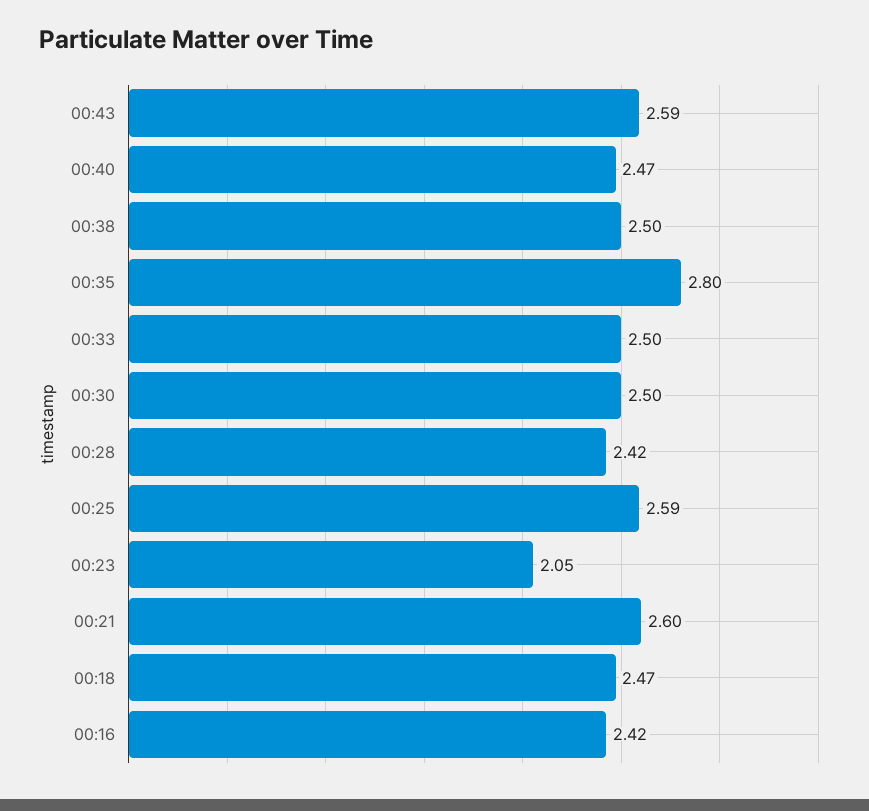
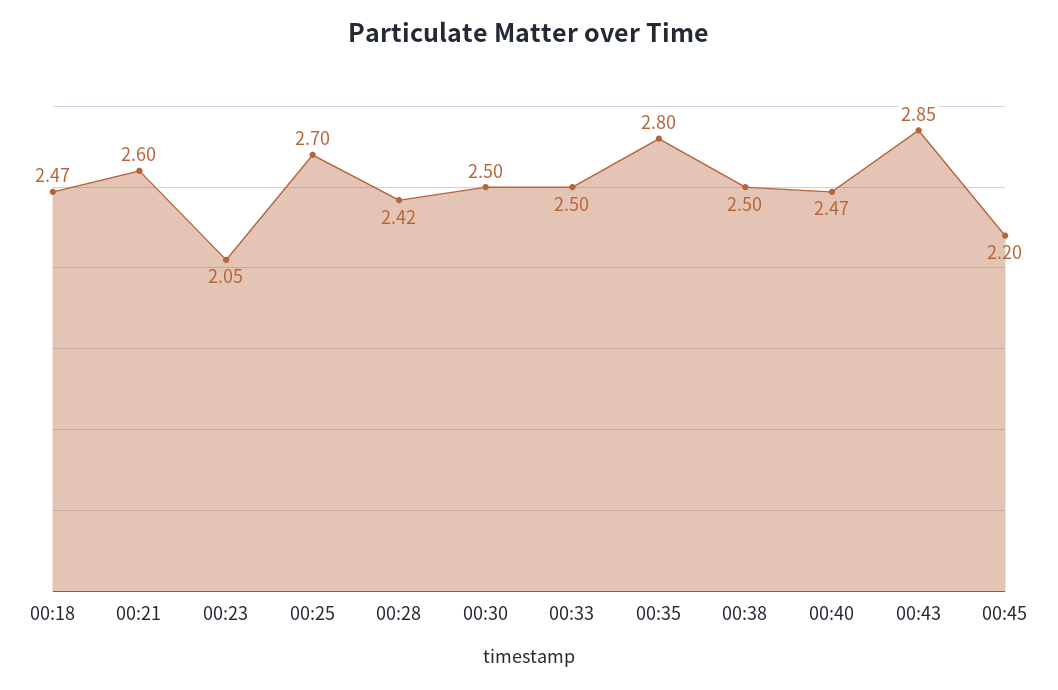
00:43: 2.59 -> 2.85
00:25: 2.59 -> 2.7
00:16: 2.42 -> none
00:45: none -> 2.2

